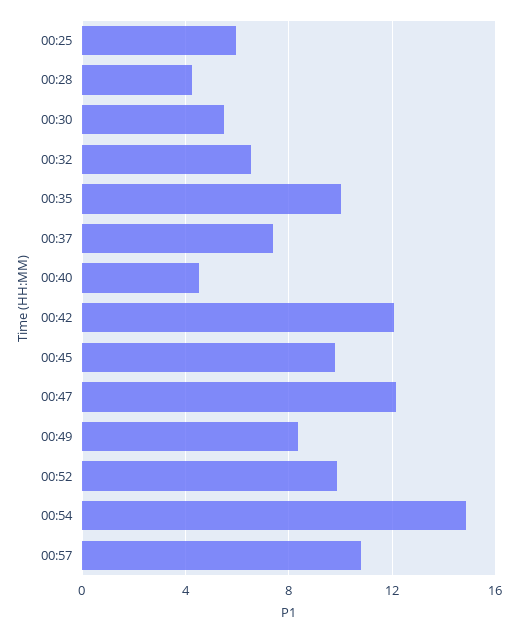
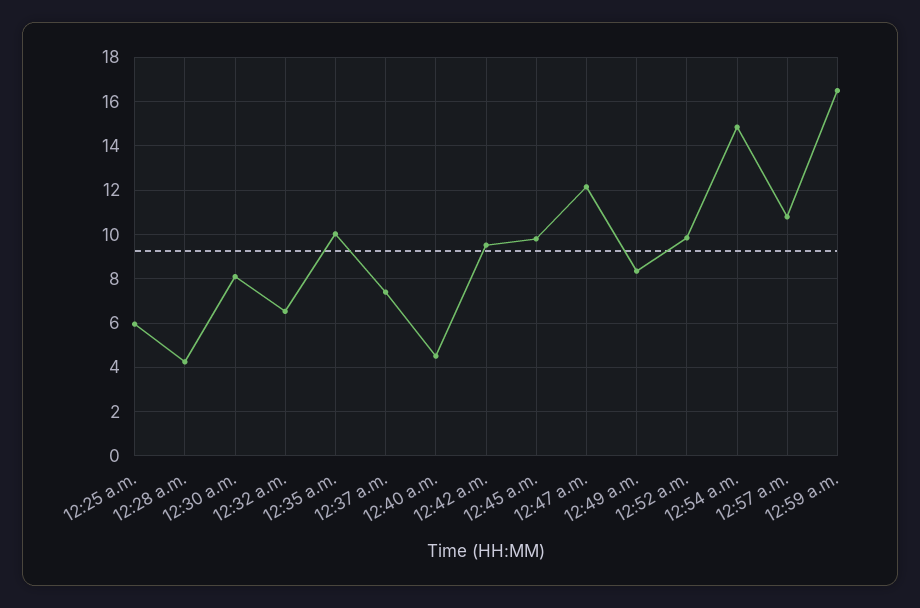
00:30: 5.5 -> 8
00:42: 12 -> 9.5
12:59 a.m.: none -> 16.5

